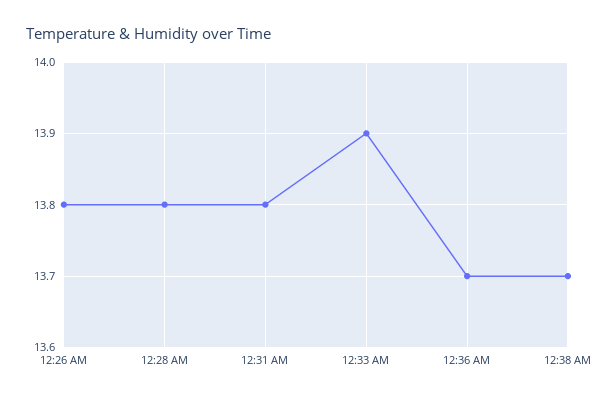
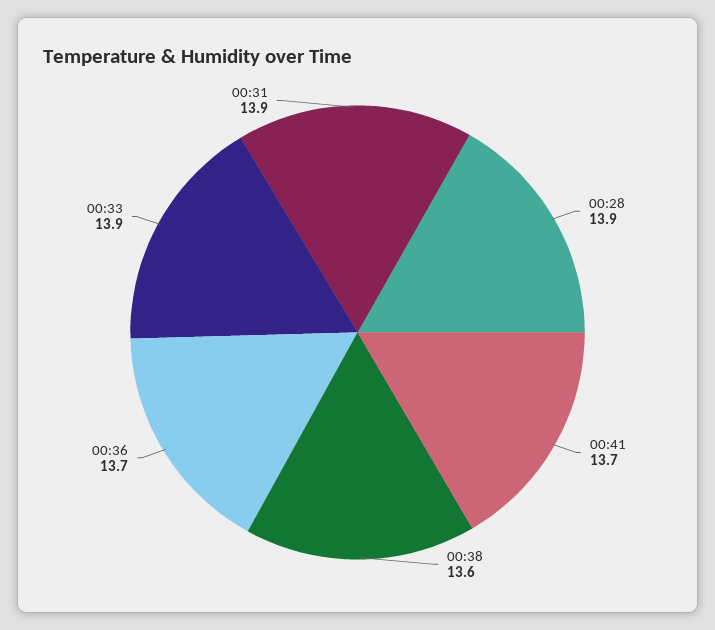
12:26 AM: 13.8 -> none
12:28 AM: 13.8 -> 13.9
12:31 AM: 13.8 -> 13.9
12:38 AM: 13.7 -> 13.6
00:41: none -> 13.7

